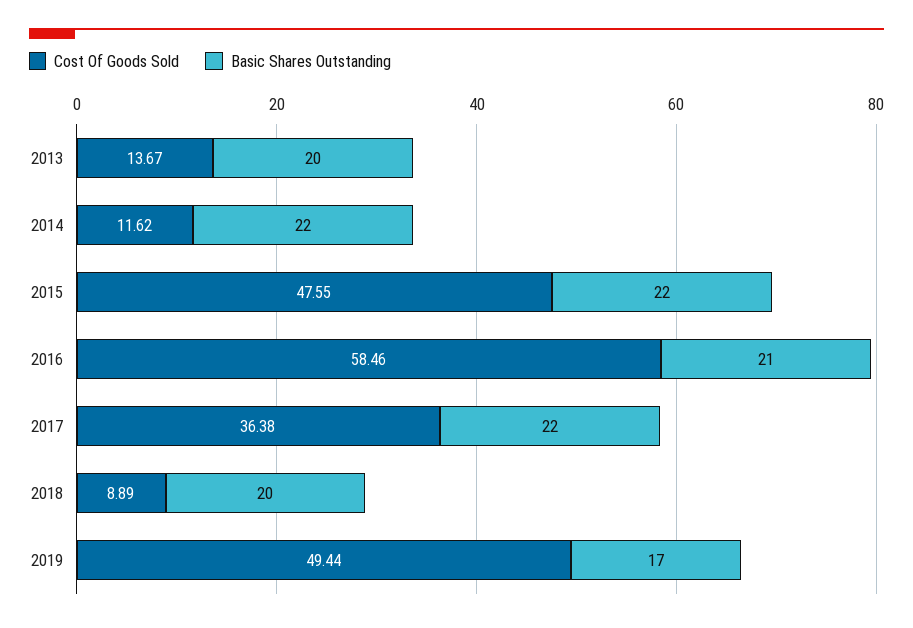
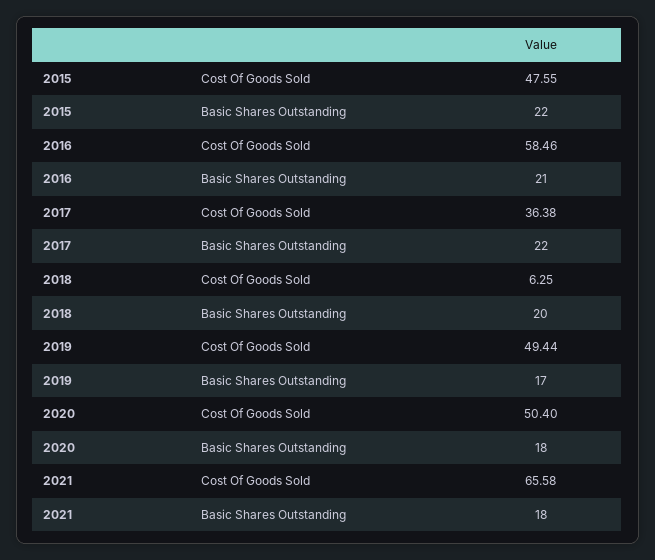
Cost Of Goods Sold, 2013: 13.67 -> none
Basic Shares Outstanding, 2013: 20 -> none
Cost Of Goods Sold, 2014: 11.62 -> none
Basic Shares Outstanding, 2014: 22 -> none
Cost Of Goods Sold, 2018: 8.89 -> 6.25
Cost Of Goods Sold, 2020: none -> 50.4
Basic Shares Outstanding, 2020: none -> 18
Cost Of Goods Sold, 2021: none -> 65.58
Basic Shares Outstanding, 2021: none -> 18

